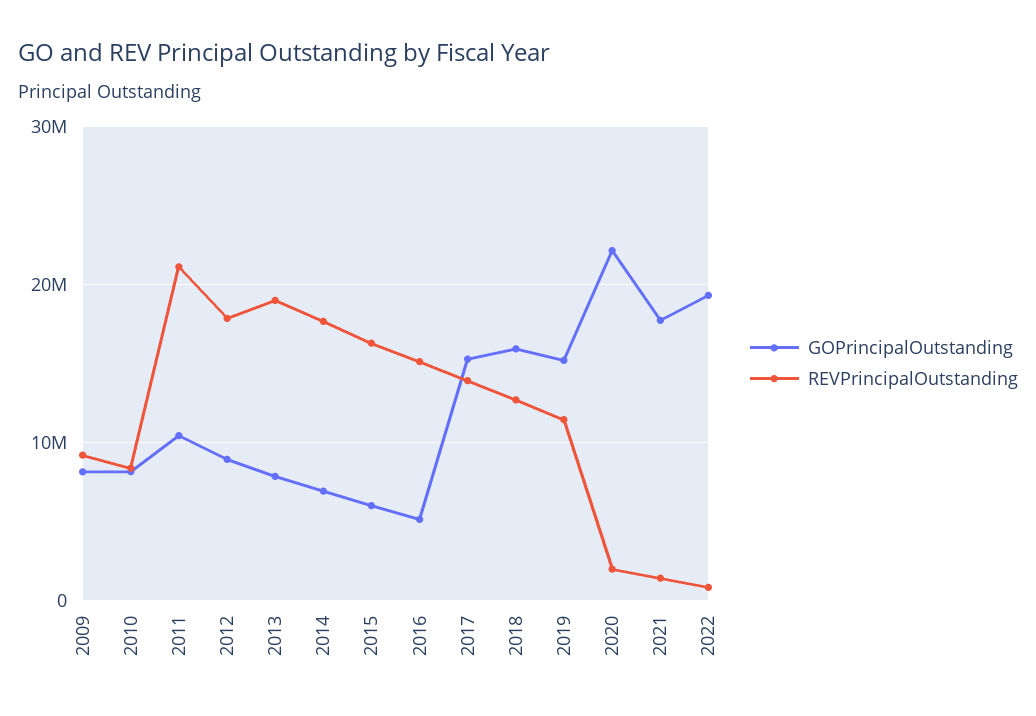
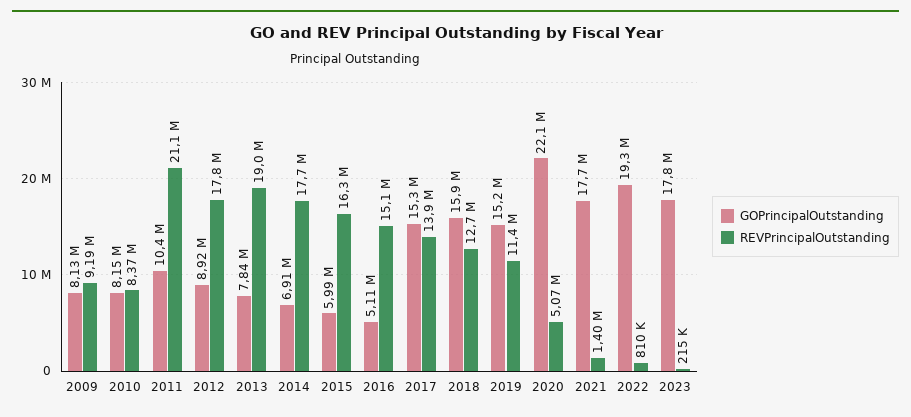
REVPrincipalOutstanding, 2020: 2000000 -> 5070000
GOPrincipalOutstanding, 2023: none -> 17800000
REVPrincipalOutstanding, 2023: none -> 215000

